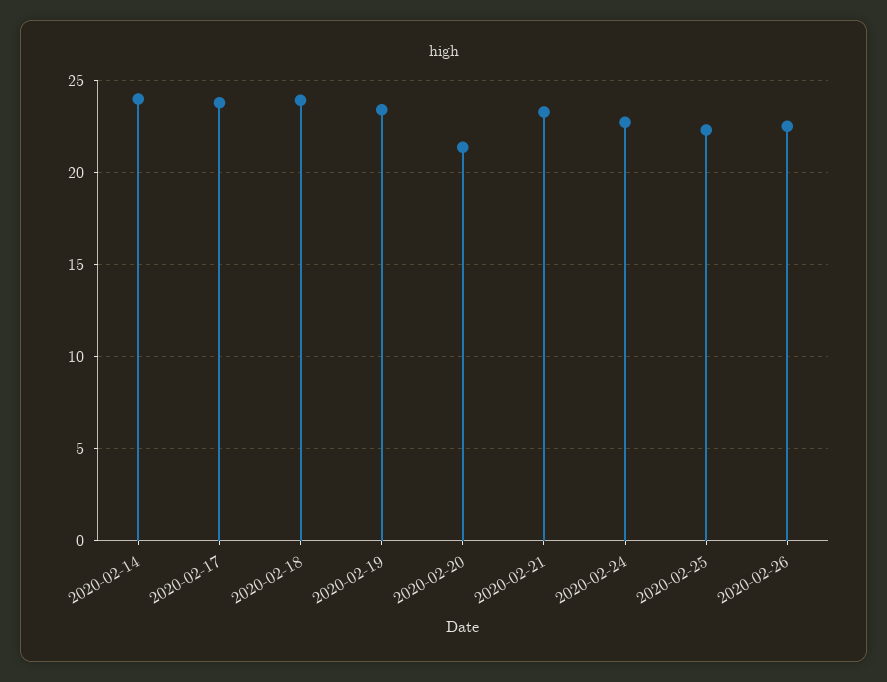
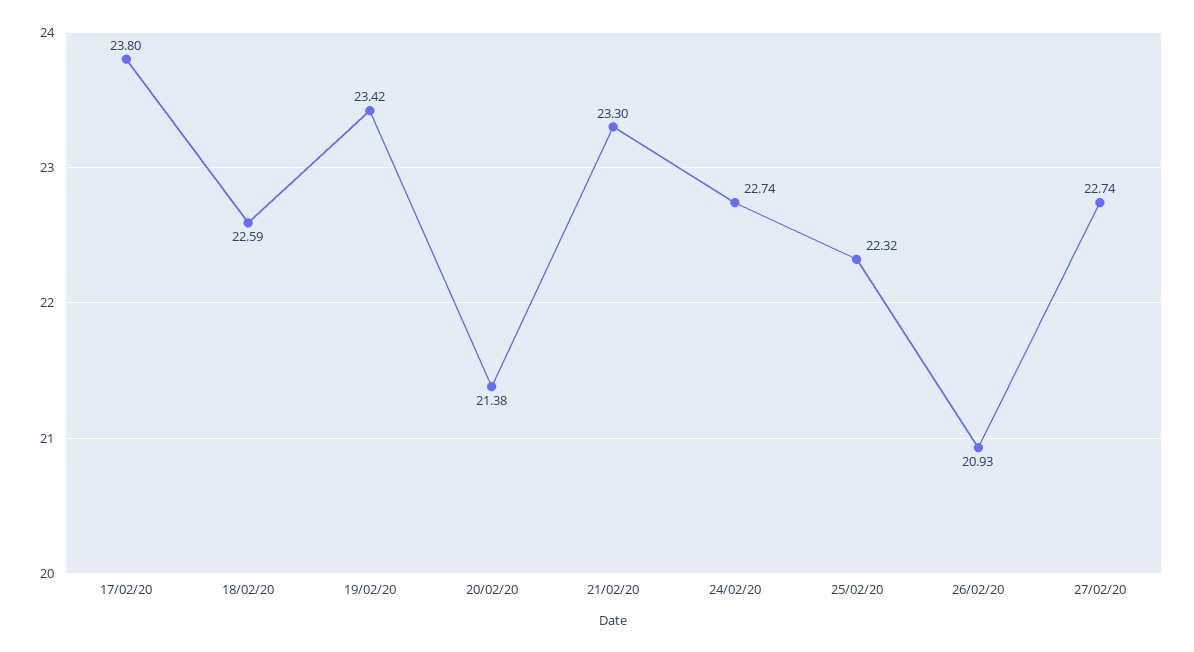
2020-02-14: 24 -> none
2020-02-18: 24 -> 22.59
2020-02-26: 22.5 -> 20.93
27/02/20: none -> 22.74

